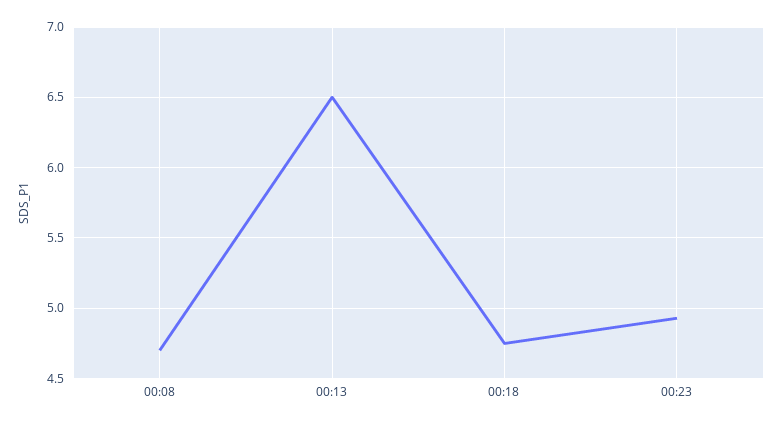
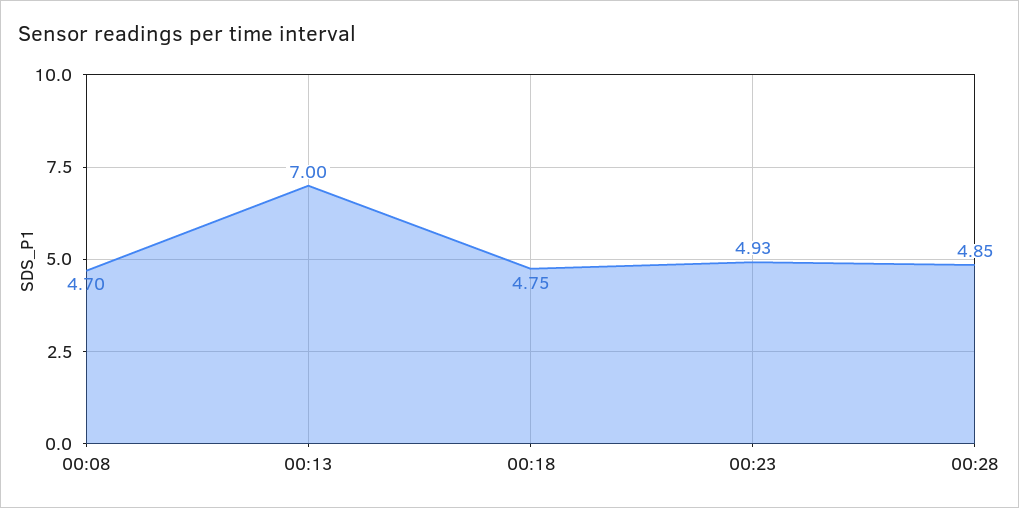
00:13: 6.5 -> 7
00:28: none -> 4.85

